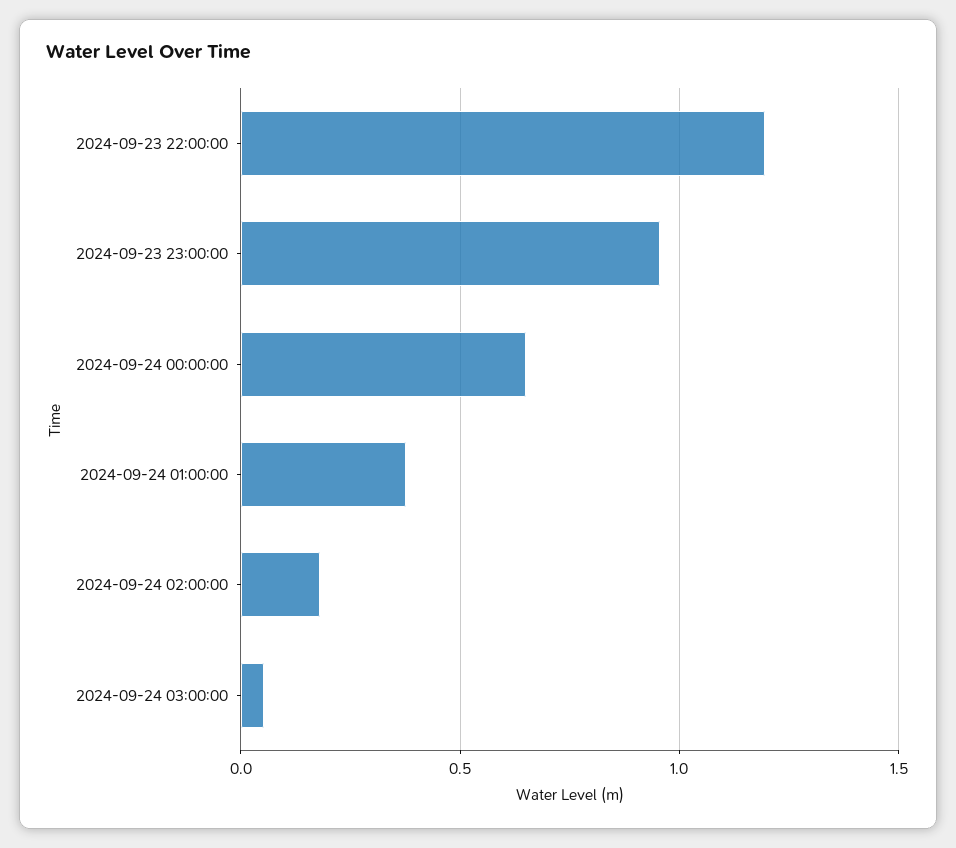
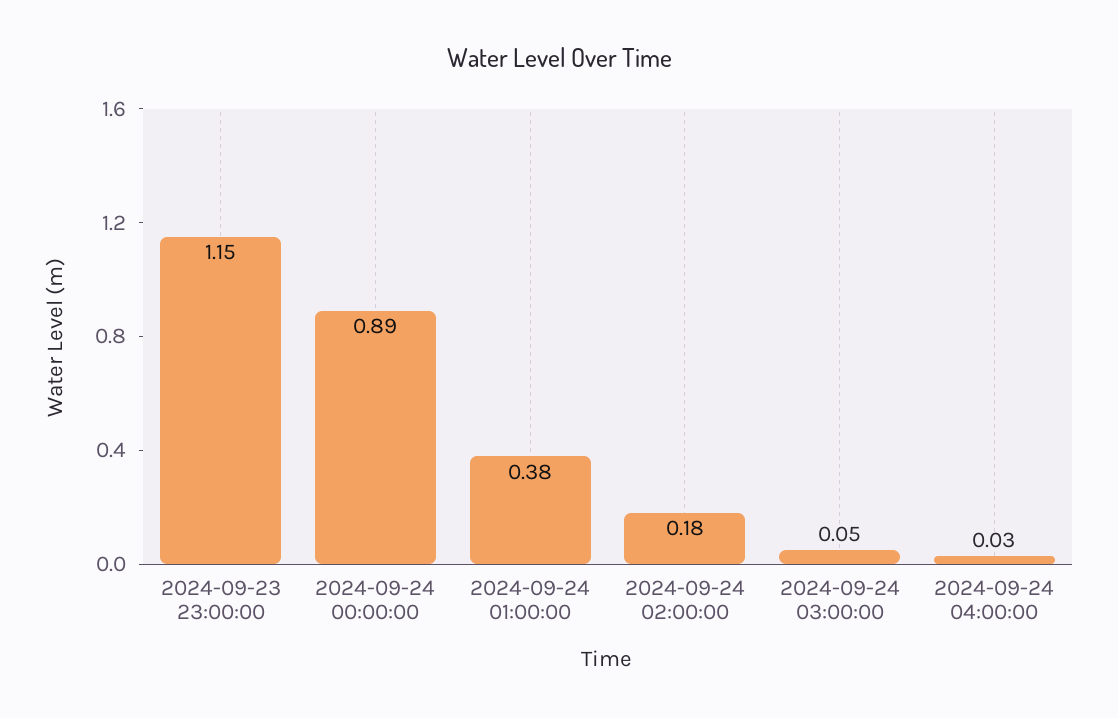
2024-09-23 22:00:00: 1.2 -> none
2024-09-23 23:00:00: 0.95 -> 1.15
2024-09-24 00:00:00: 0.65 -> 0.89
2024-09-24 04:00:00: none -> 0.03

